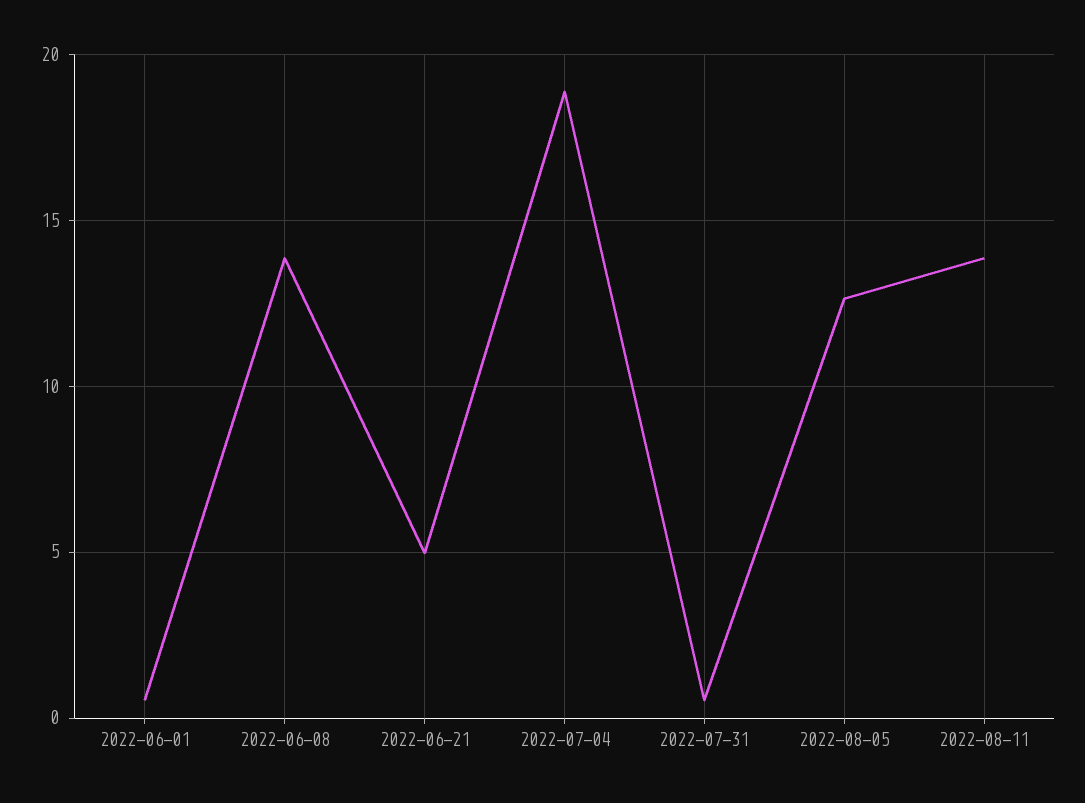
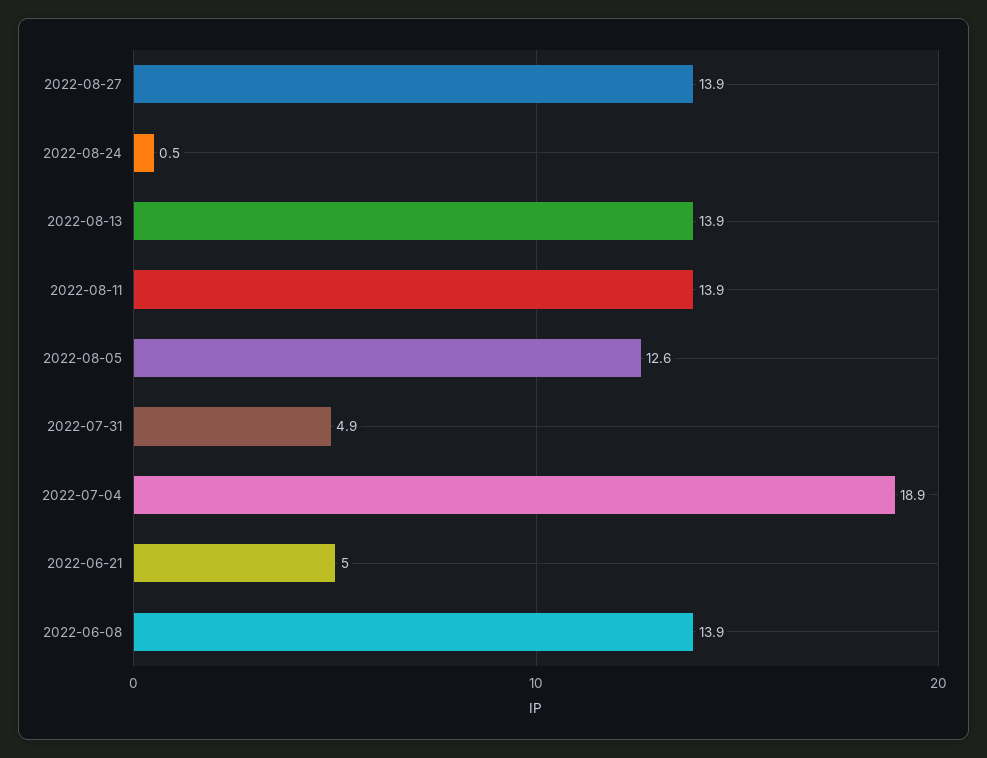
2022-06-01: 0.5 -> none
2022-07-31: 0.5 -> 4.9
2022-08-27: none -> 13.9
2022-08-24: none -> 0.5
2022-08-13: none -> 13.9

